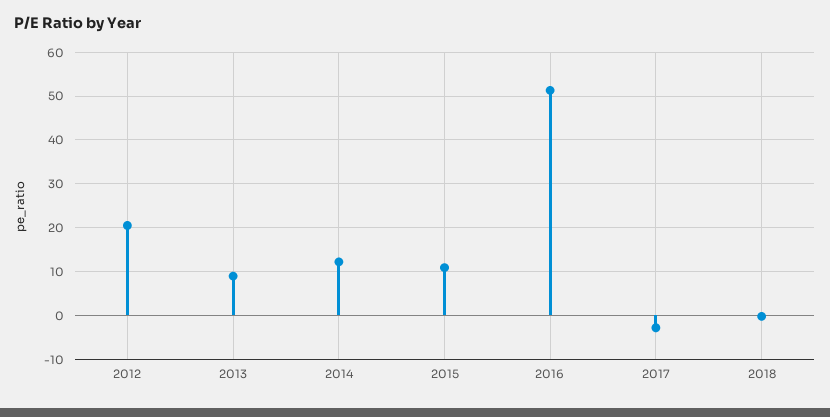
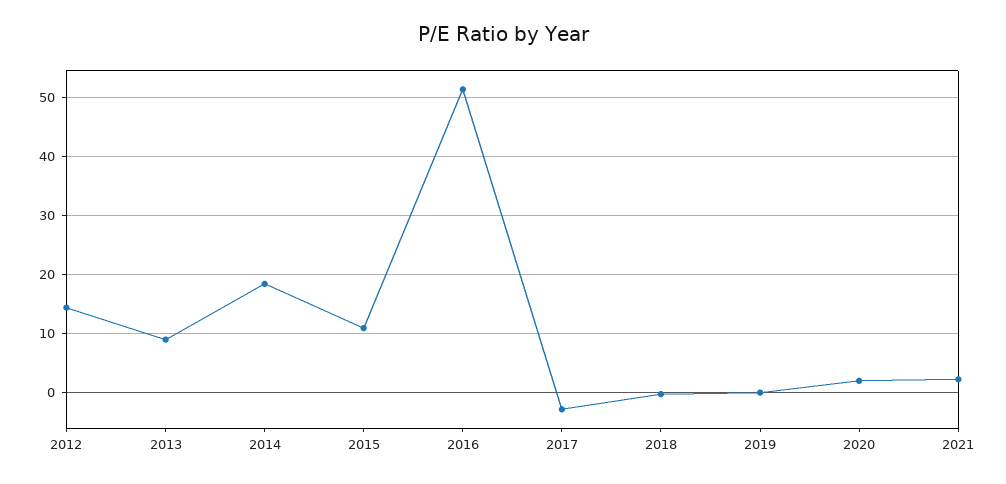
2012: 20 -> 14
2014: 12 -> 18
2019: none -> 0
2020: none -> 2
2021: none -> 2

